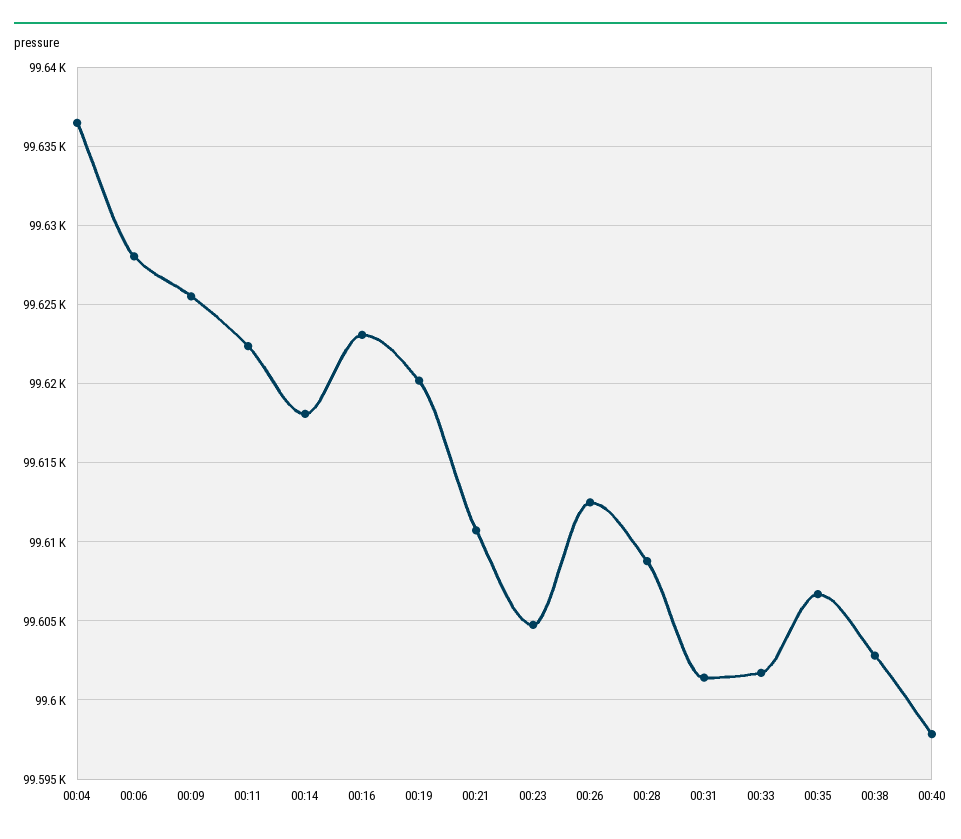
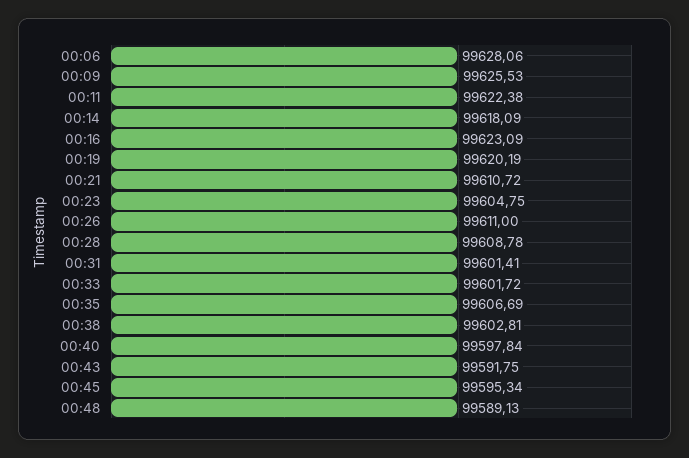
00:04: 99636.5 -> none
00:26: 99612.5 -> 99611
00:43: none -> 99591.75
00:45: none -> 99595.34
00:48: none -> 99589.13

